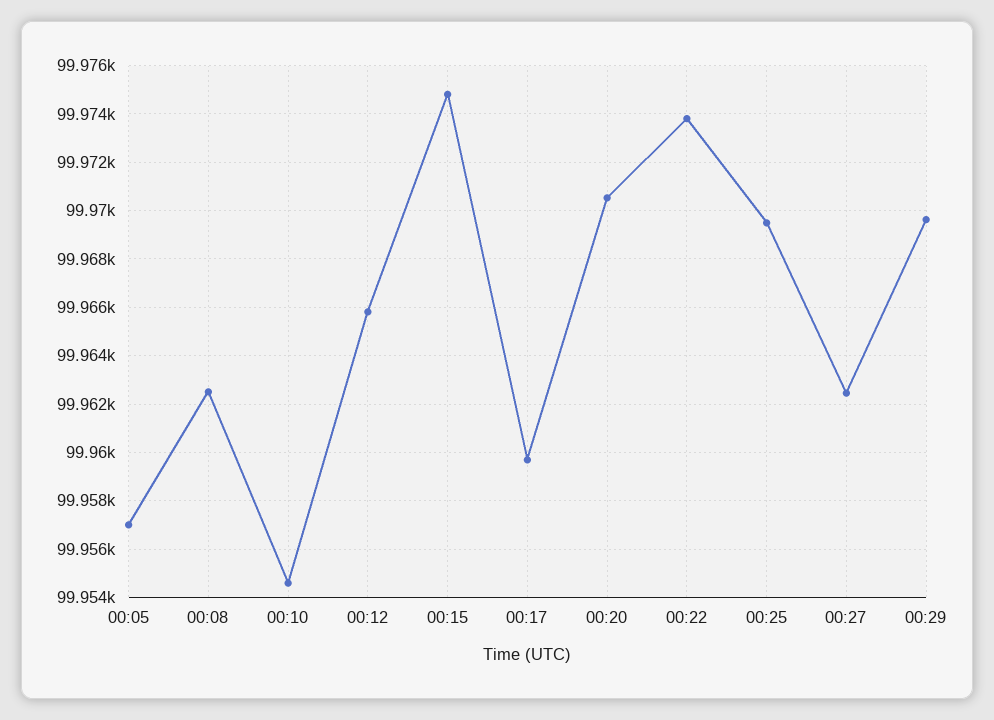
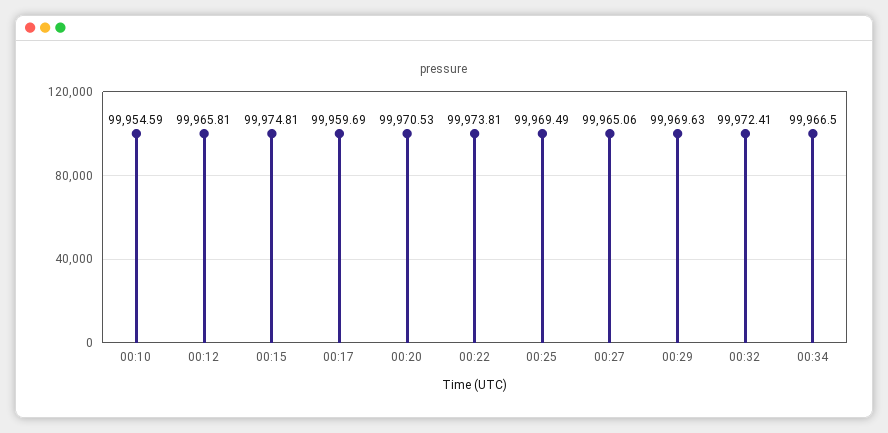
00:05: 99957 -> none
00:08: 99962.5 -> none
00:27: 99962.5 -> 99965.06
00:32: none -> 99972.41
00:34: none -> 99966.5

